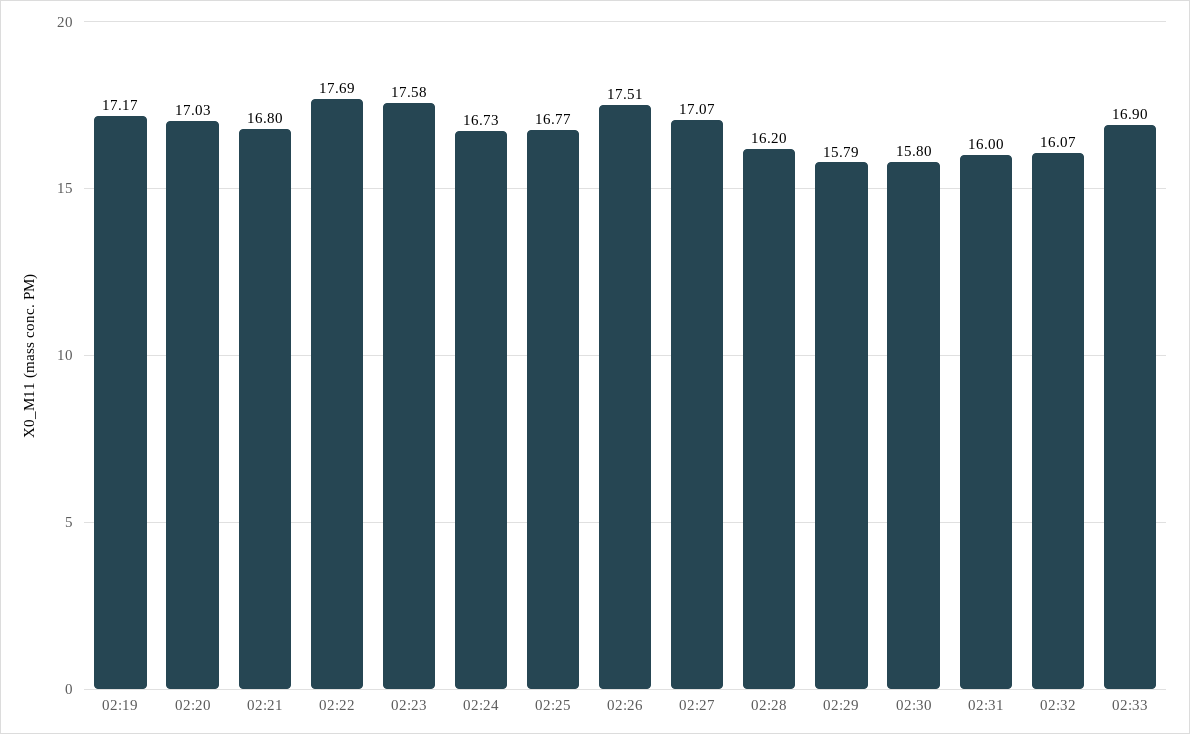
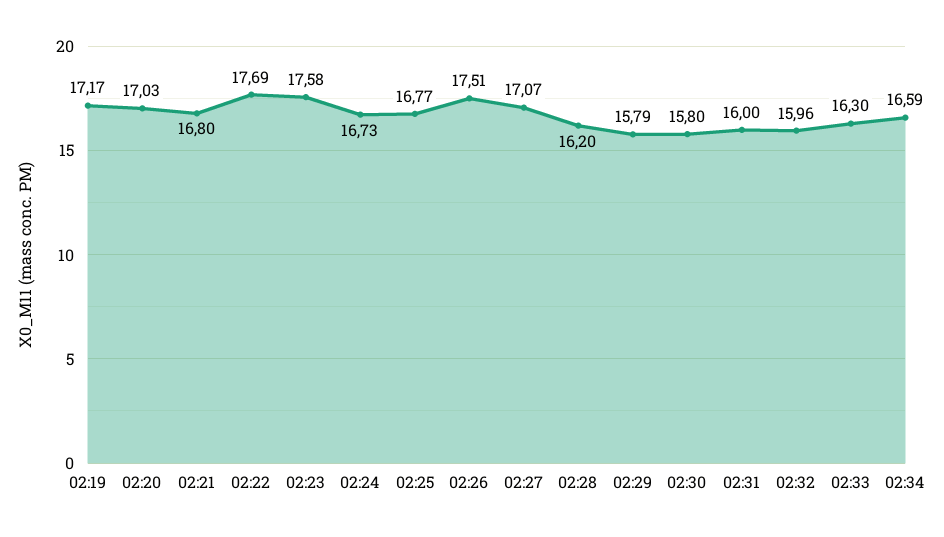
02:32: 16.07 -> 15.96
02:33: 16.9 -> 16.3
02:34: none -> 16.59

